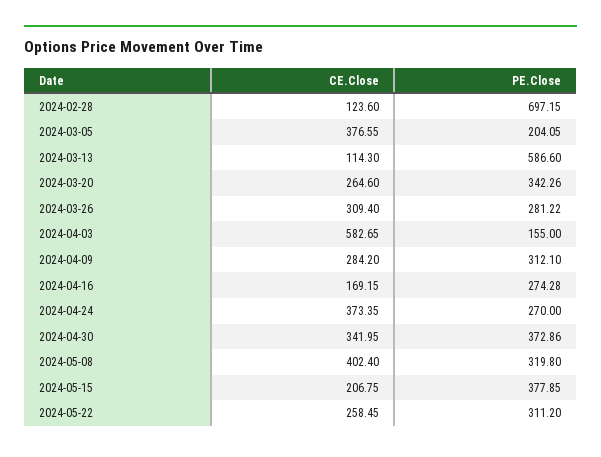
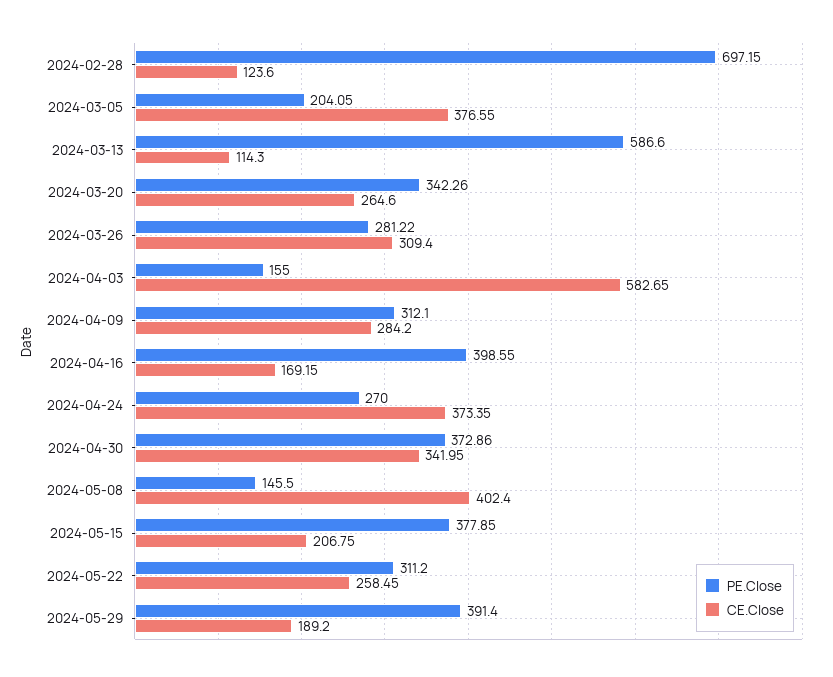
PE.Close, 2024-04-16: 274.28 -> 398.55
PE.Close, 2024-05-08: 319.8 -> 145.5
PE.Close, 2024-05-29: none -> 391.4
CE.Close, 2024-05-29: none -> 189.2

